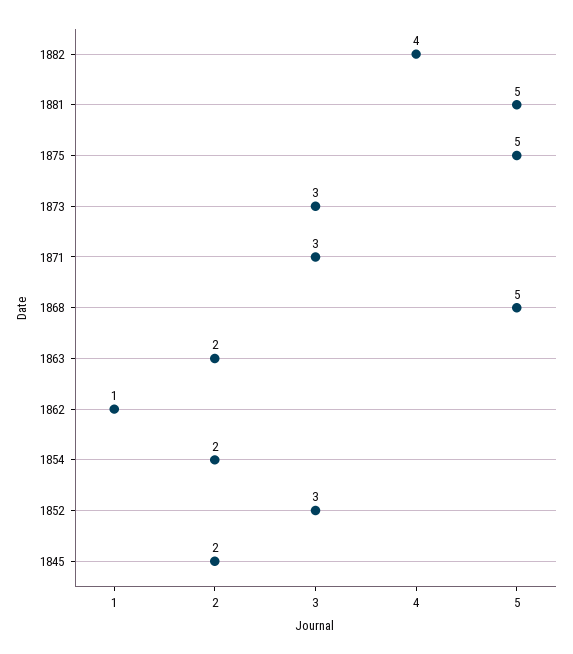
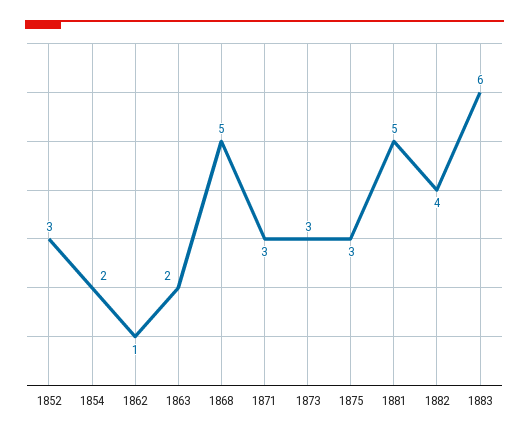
1875: 5 -> 3
1845: 2 -> none
1883: none -> 6

